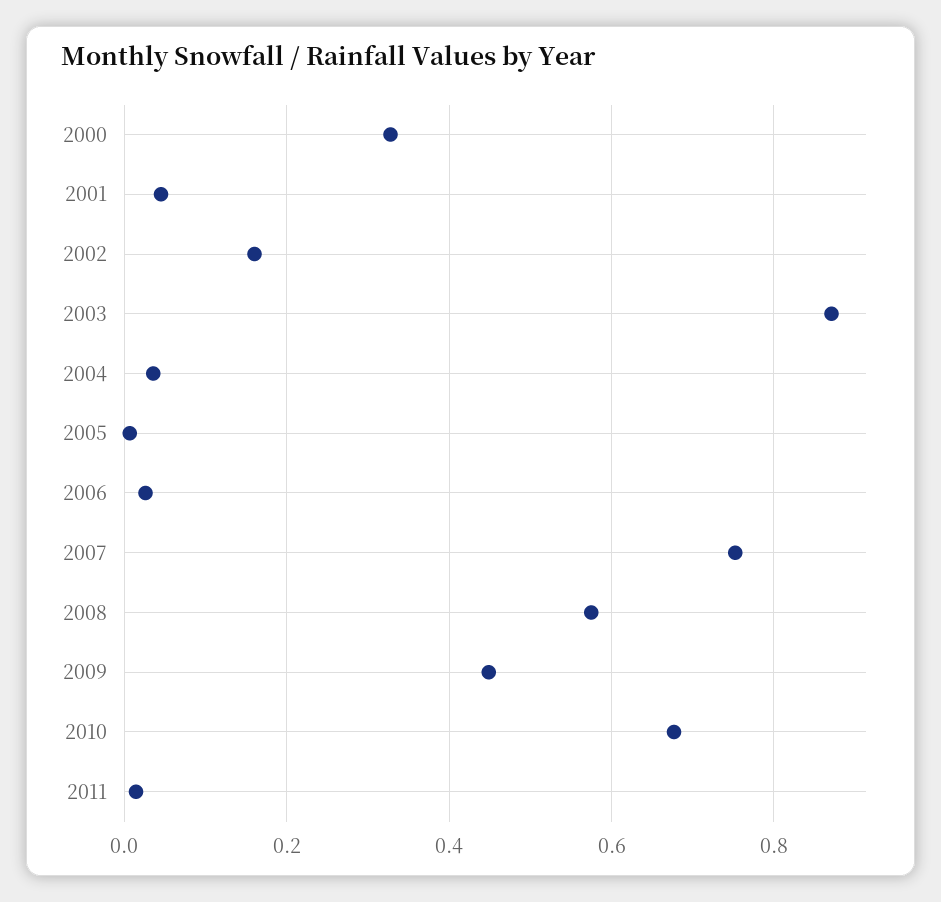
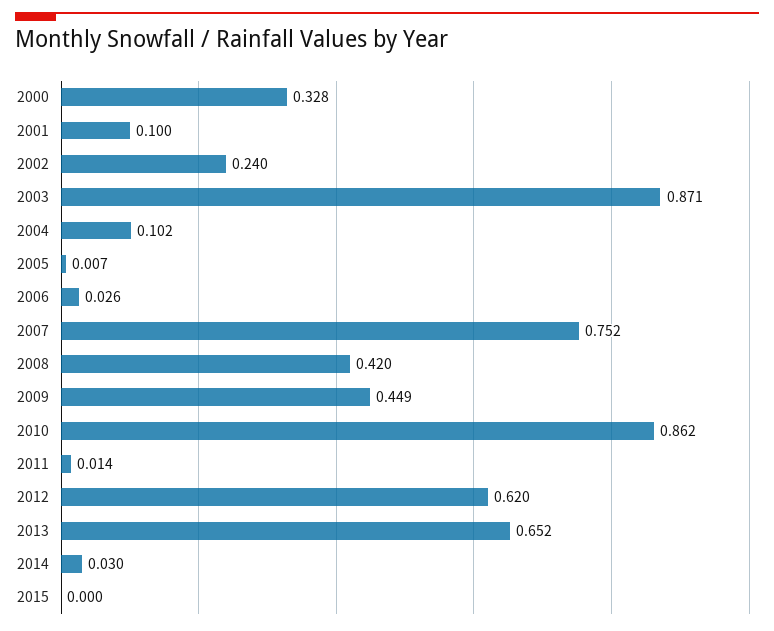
2001: 0.04 -> 0.1
2002: 0.16 -> 0.24
2004: 0.04 -> 0.102
2008: 0.58 -> 0.42
2010: 0.68 -> 0.862
2012: none -> 0.62
2013: none -> 0.652
2014: none -> 0.03
2015: none -> 0

